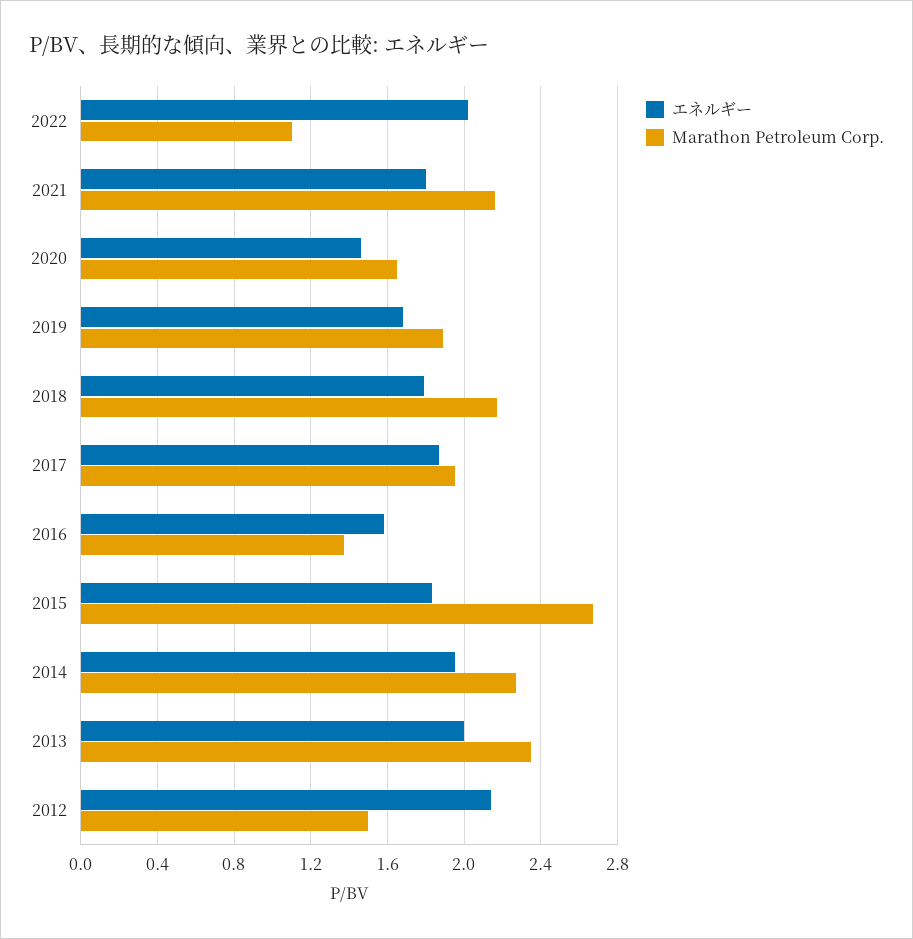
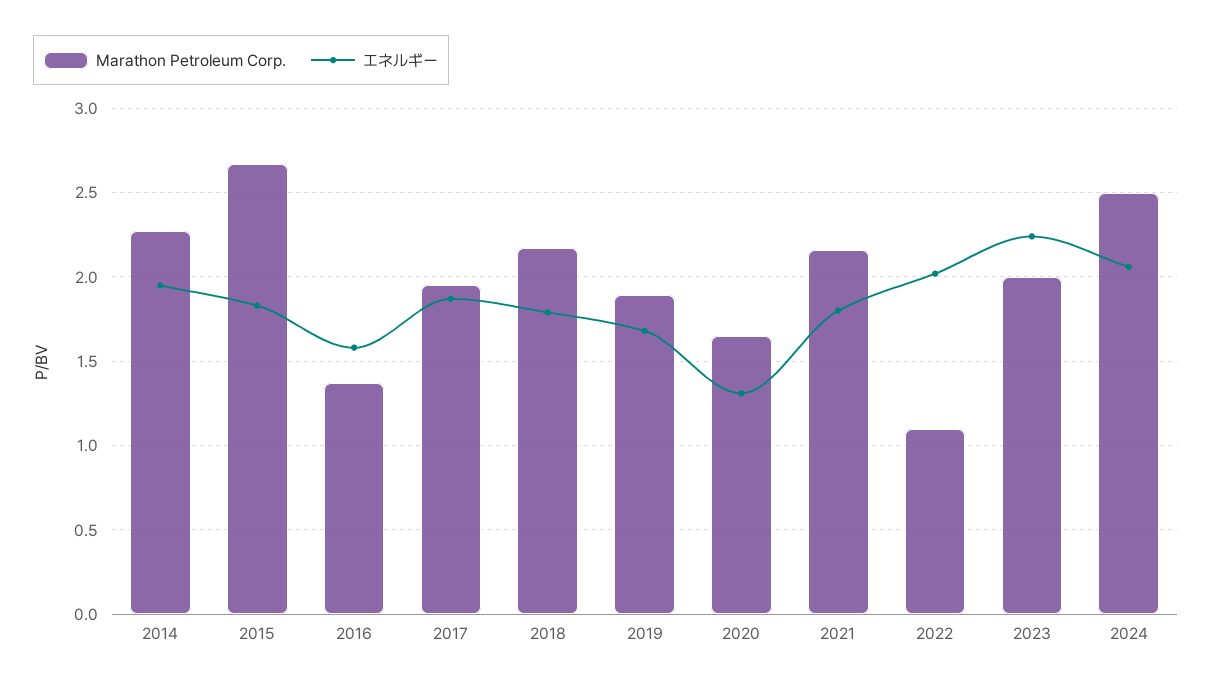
エネルギー, 2020: 1.45 -> 1.3
エネルギー, 2013: 2 -> none
Marathon Petroleum Corp., 2013: 2.35 -> none
エネルギー, 2012: 2.15 -> none
Marathon Petroleum Corp., 2012: 1.5 -> none
Marathon Petroleum Corp., 2023: none -> 2
エネルギー, 2023: none -> 2.25
Marathon Petroleum Corp., 2024: none -> 2.5
エネルギー, 2024: none -> 2.05

